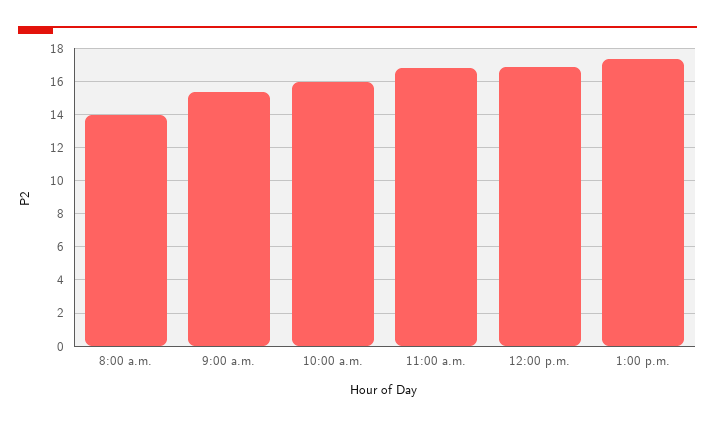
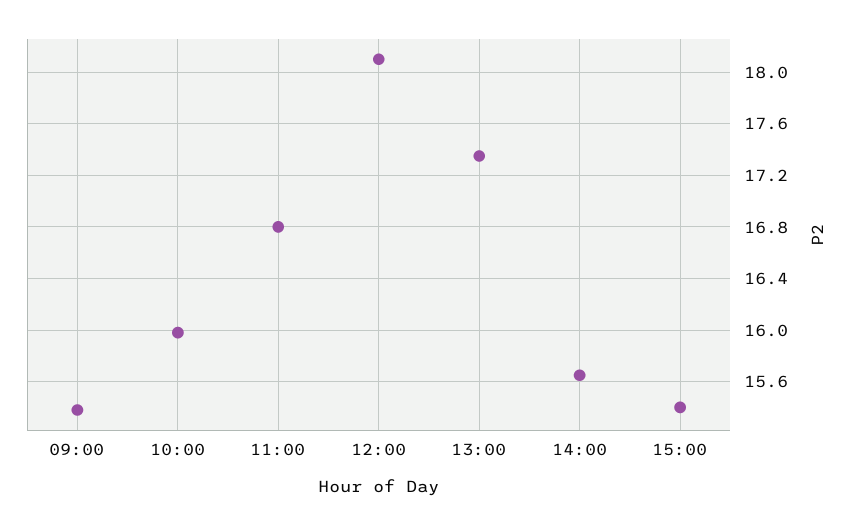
8:00 a.m.: 14 -> none
12:00 p.m.: 17 -> 18.1
14:00: none -> 15.65
15:00: none -> 15.4

